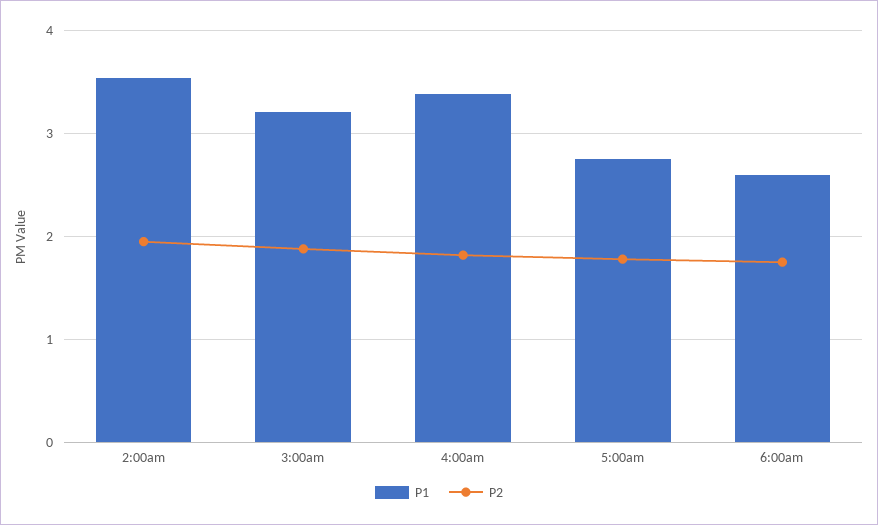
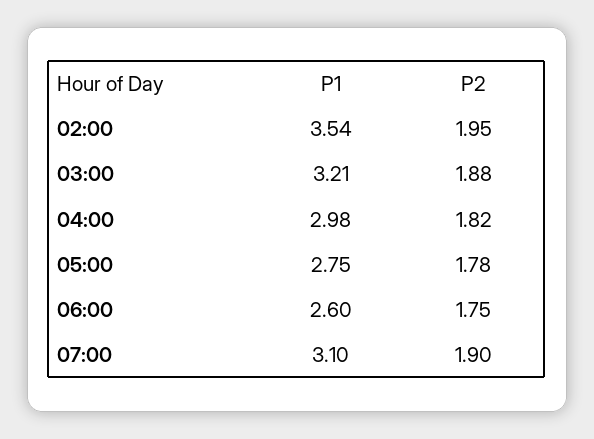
P1, 4:00am: 3.4 -> 2.98
P1, 07:00: none -> 3.1
P2, 07:00: none -> 1.9

